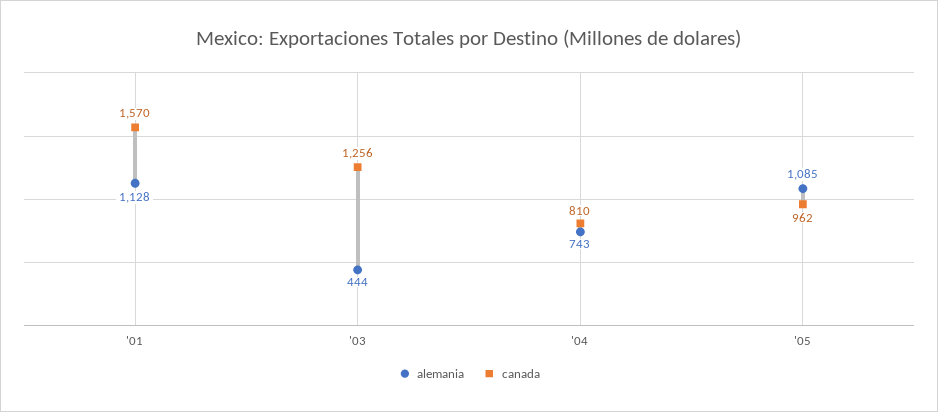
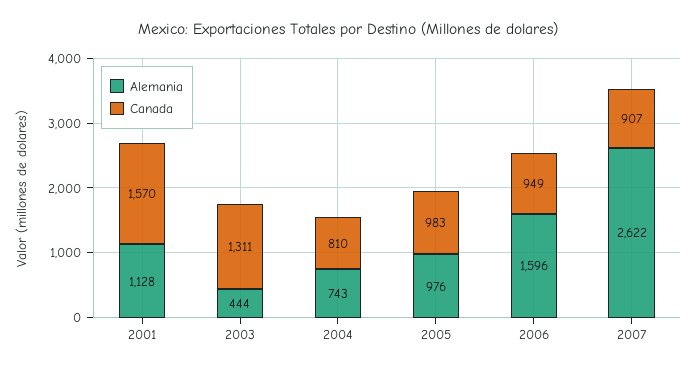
canada, '03: 1256 -> 1311
alemania, '05: 1085 -> 976
canada, '05: 962 -> 983
alemania, 2006: none -> 1596
canada, 2006: none -> 949
alemania, 2007: none -> 2622
canada, 2007: none -> 907

